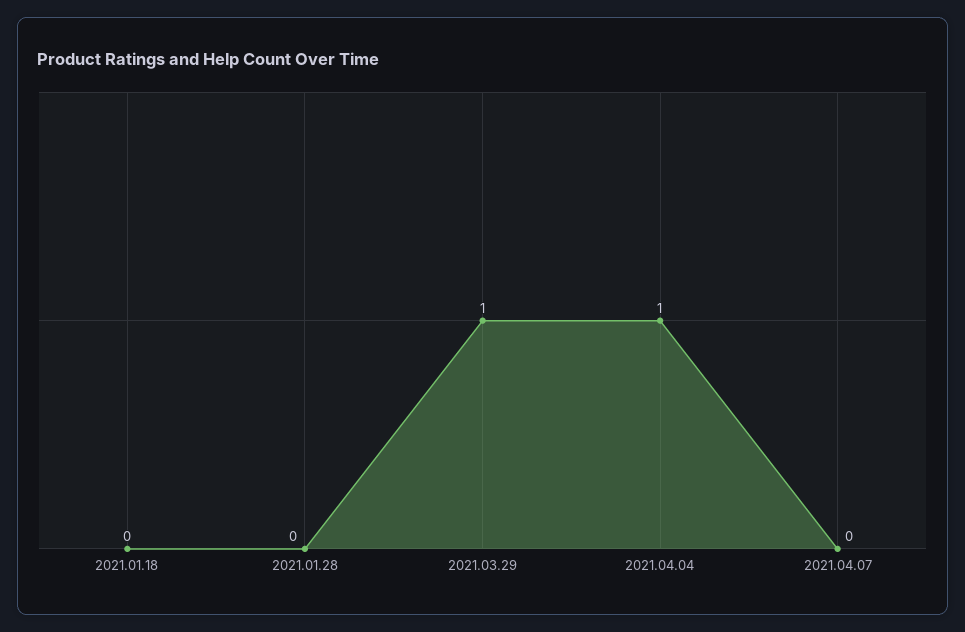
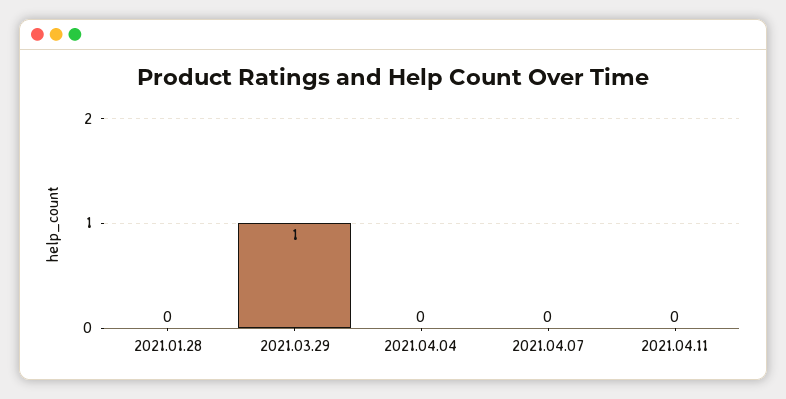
2021.01.18: 0 -> none
2021.04.04: 1 -> 0
2021.04.11: none -> 0

